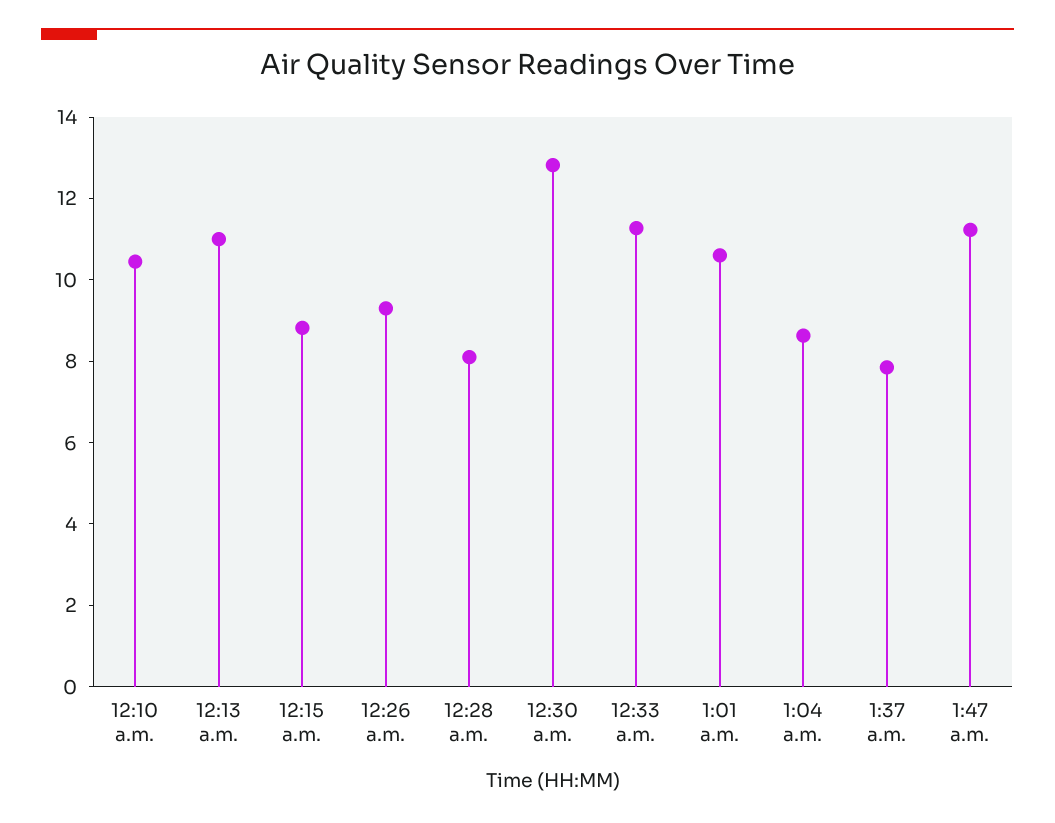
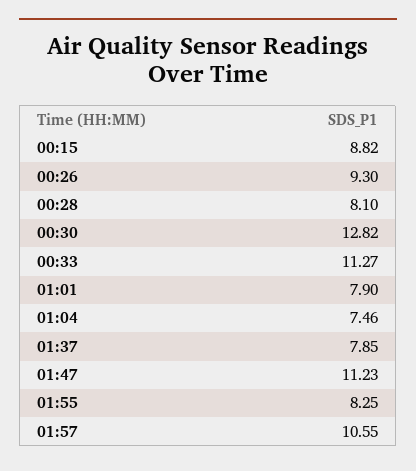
12:10 a.m.: 10.5 -> none
12:13 a.m.: 11 -> none
1:01 a.m.: 10.5 -> 7.9
1:04 a.m.: 8.5 -> 7.46
01:55: none -> 8.25
01:57: none -> 10.55

